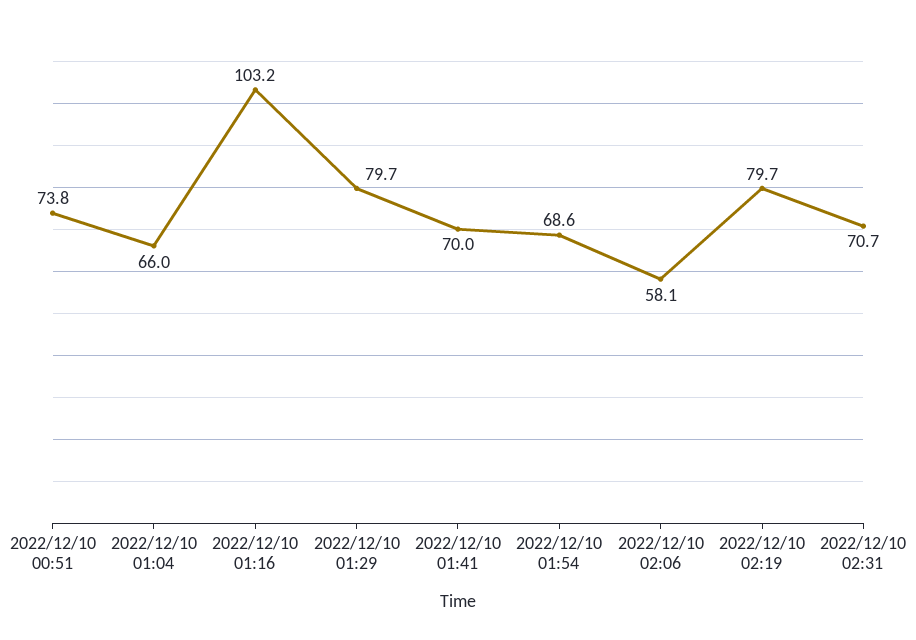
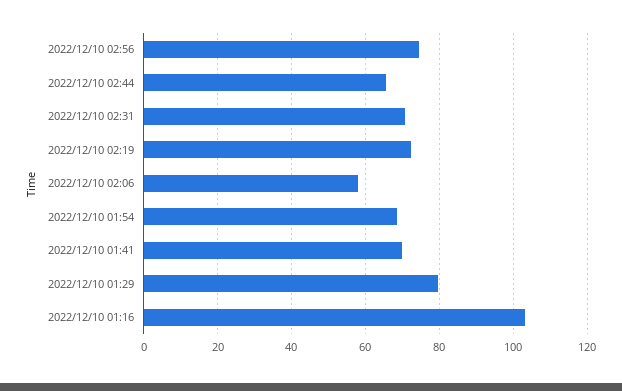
2022/12/10 00:51: 73.8 -> none
2022/12/10 01:04: 66 -> none
2022/12/10 02:19: 79.7 -> 72
2022/12/10 02:56: none -> 74
2022/12/10 02:44: none -> 66

